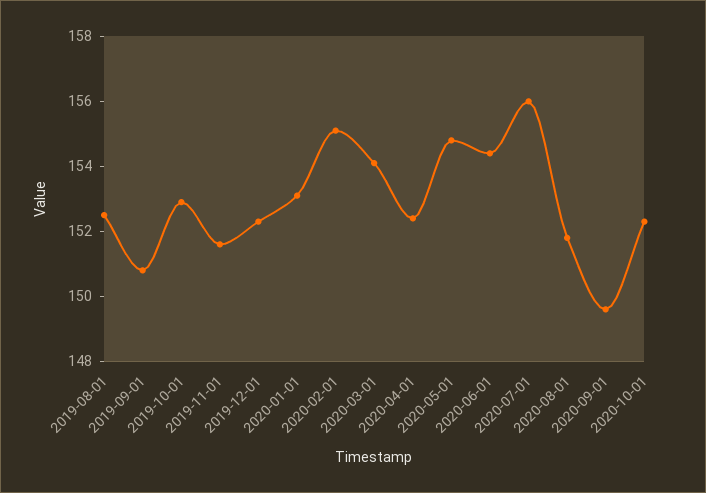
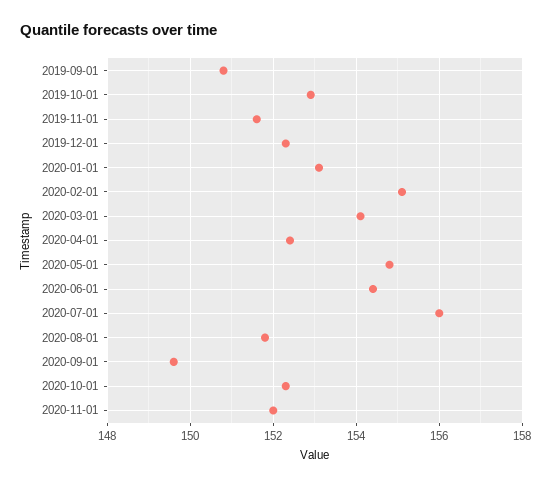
2019-08-01: 152.5 -> none
2020-11-01: none -> 152

